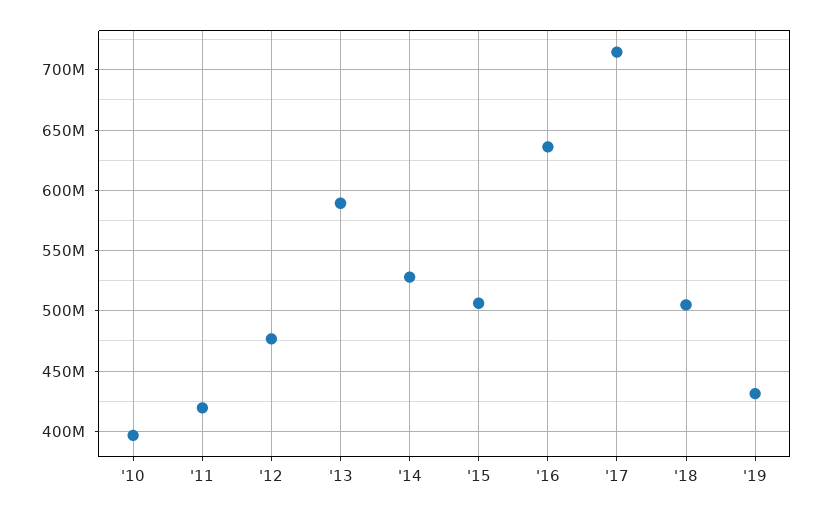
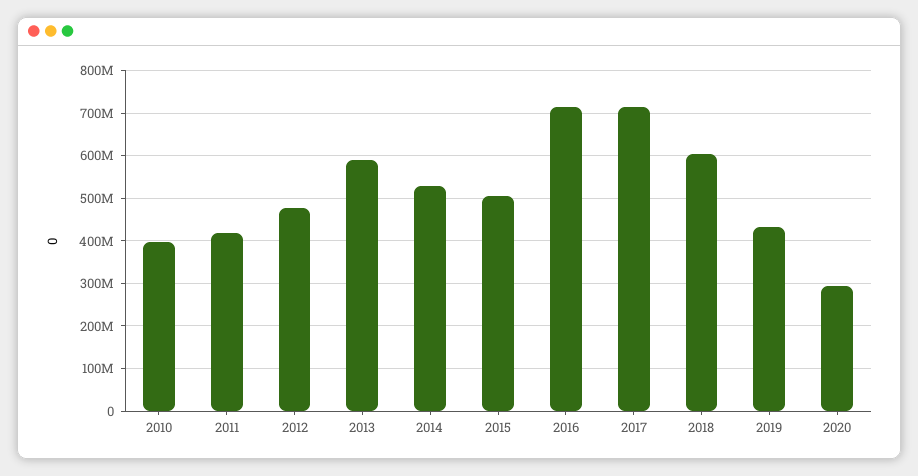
'16: 635000000 -> 720000000
'18: 505000000 -> 600000000
2020: none -> 300000000

